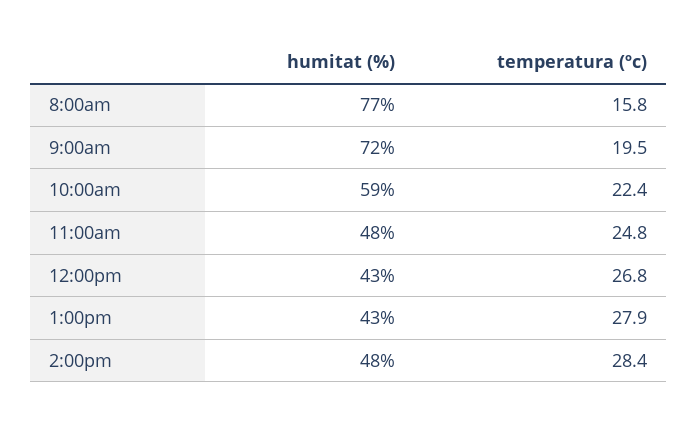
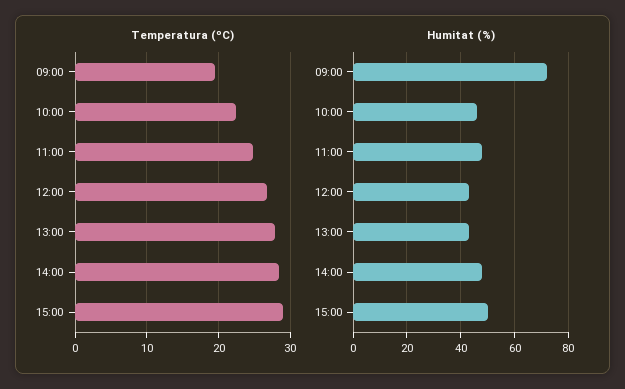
humitat (%), 8:00am: 77 -> none
temperatura (ºc), 8:00am: 15.8 -> none
humitat (%), 10:00am: 59 -> 45
temperatura (ºc), 15:00: none -> 29
humitat (%), 15:00: none -> 50

